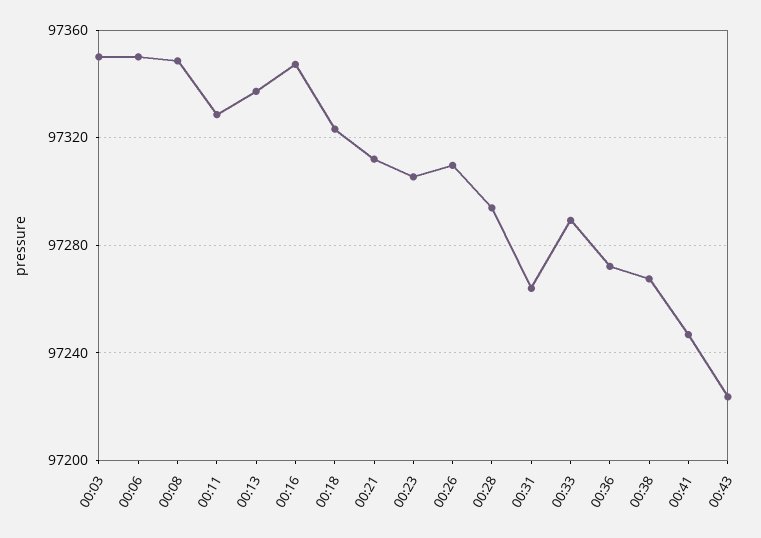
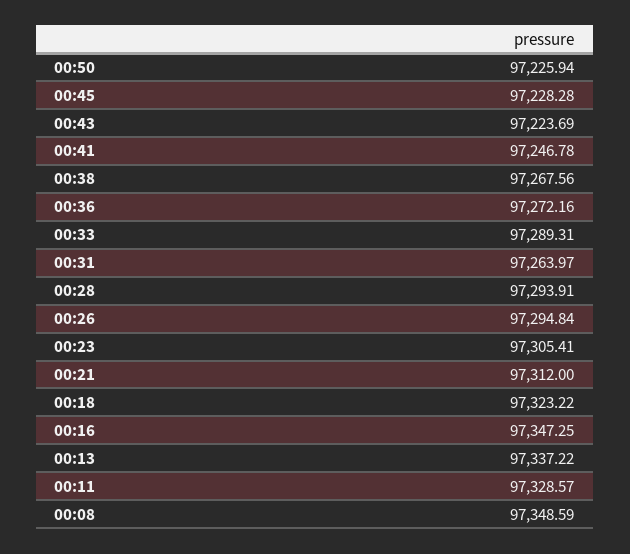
00:03: 97350 -> none
00:06: 97350 -> none
00:26: 97310 -> 97294.84
00:50: none -> 97225.94
00:45: none -> 97228.28

